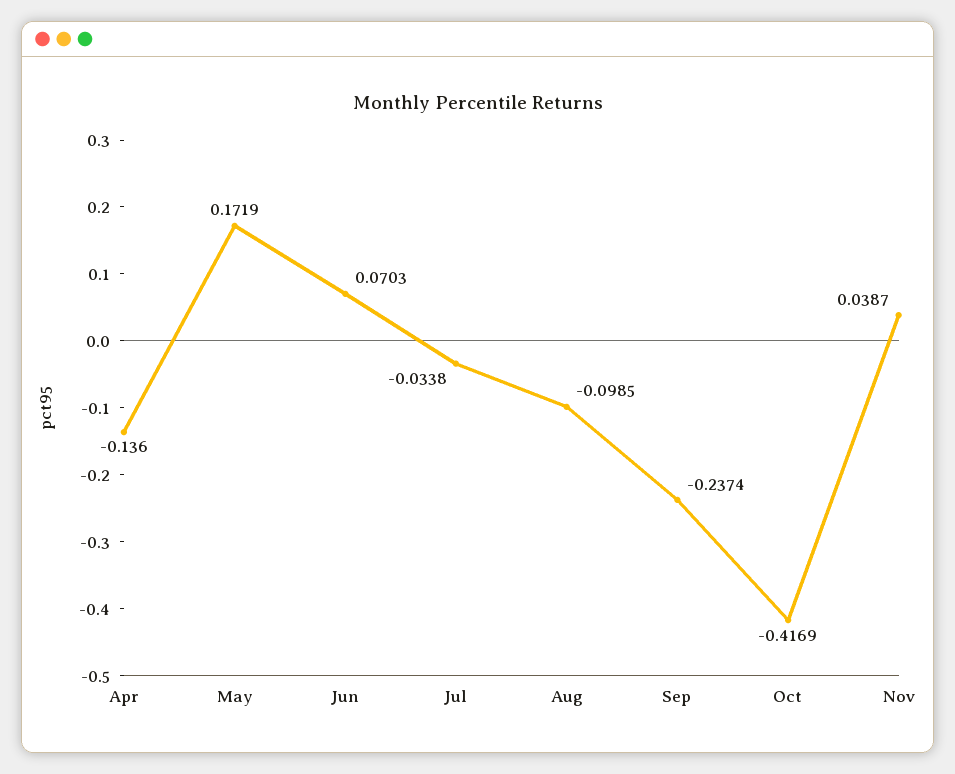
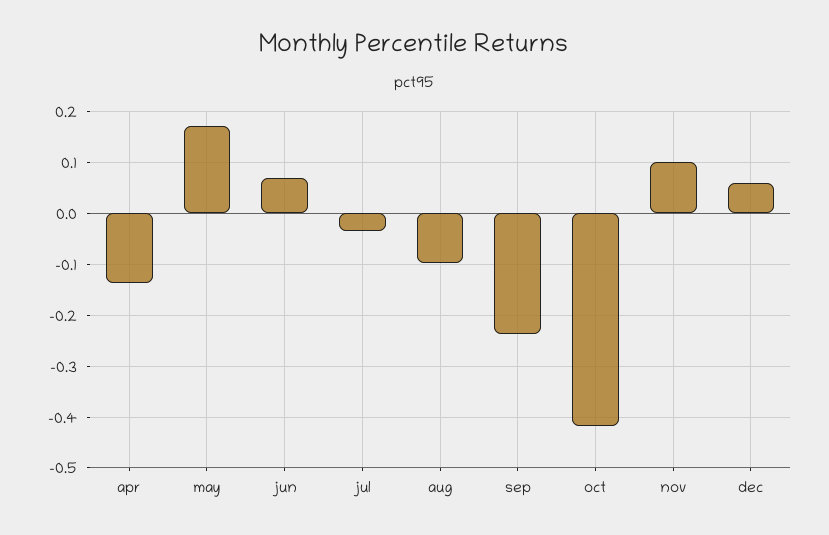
Nov: 0.0387 -> 0.1
dec: none -> 0.06

